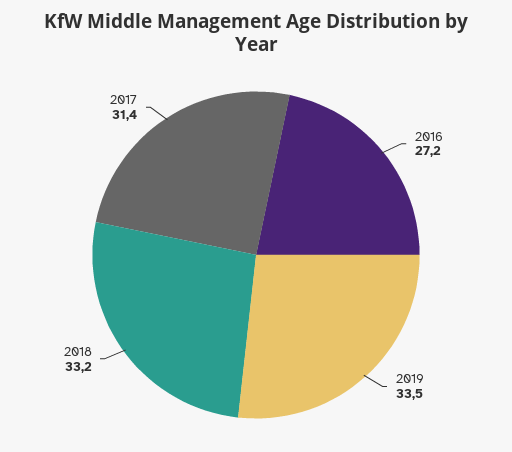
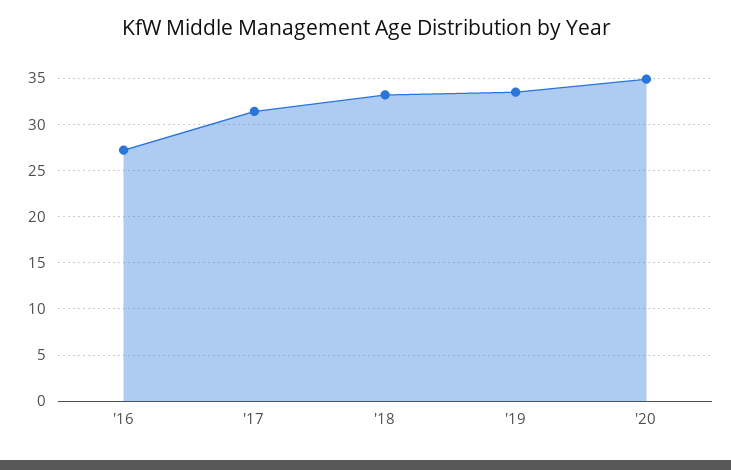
'20: none -> 35

